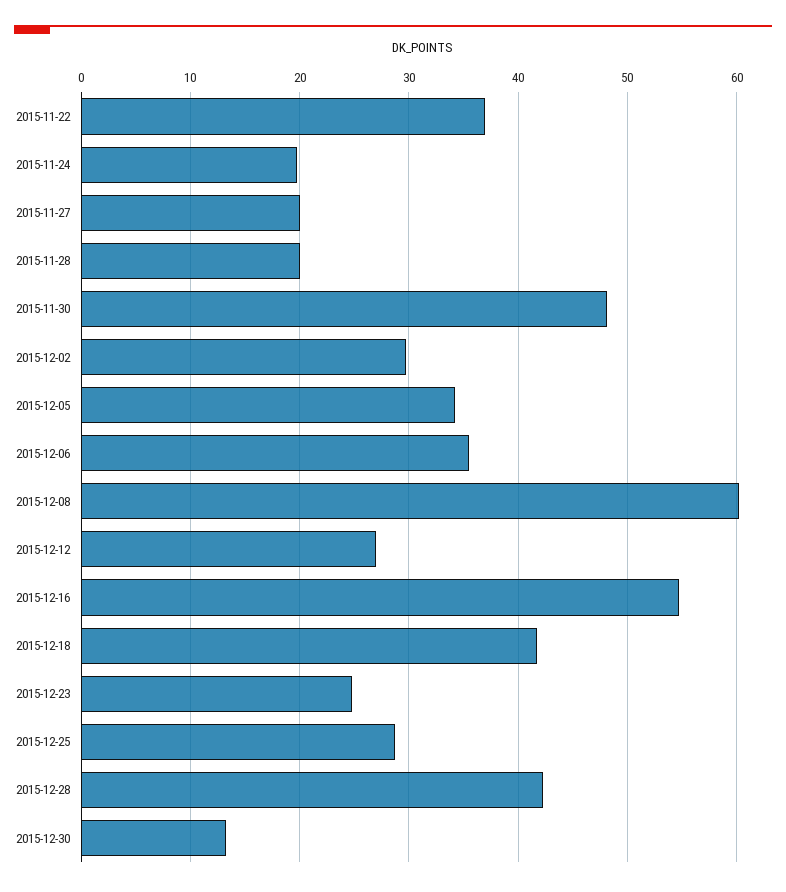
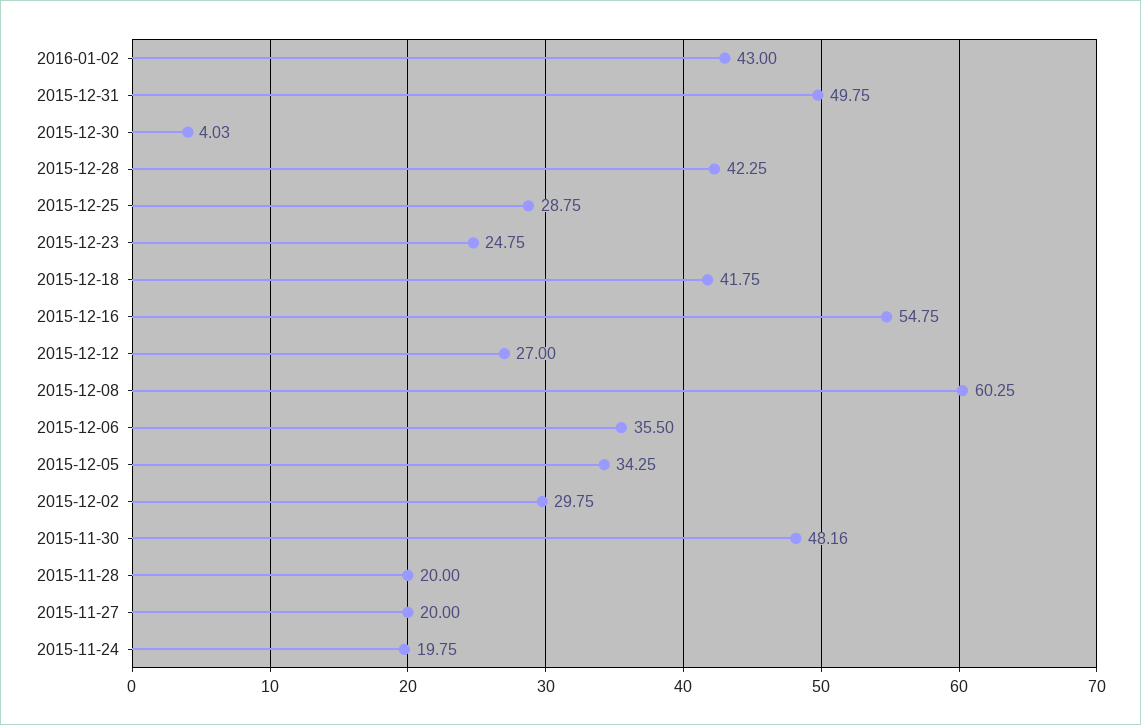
2015-11-22: 37 -> none
2015-12-30: 13 -> 4.03
2016-01-02: none -> 43
2015-12-31: none -> 49.75

